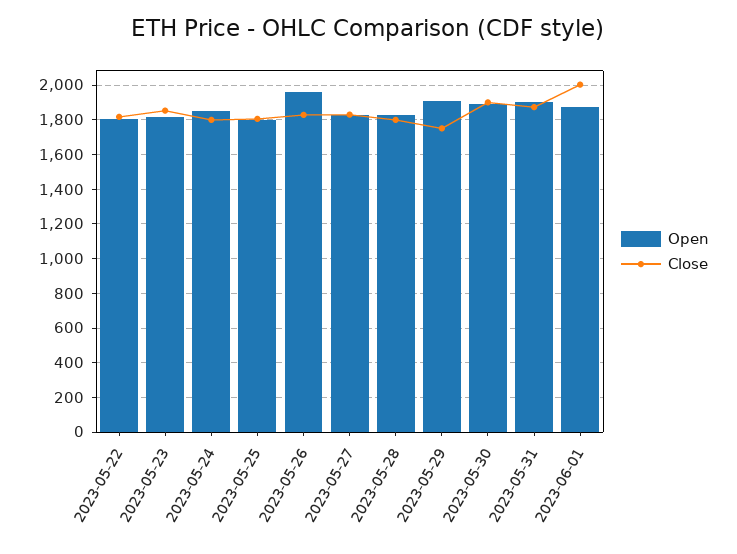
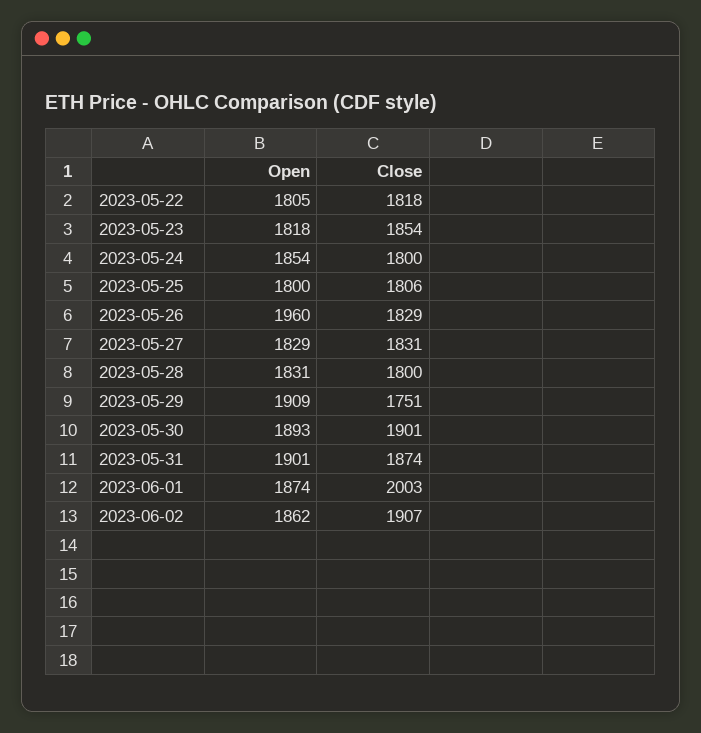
Open, 2023-06-02: none -> 1862
Close, 2023-06-02: none -> 1907

